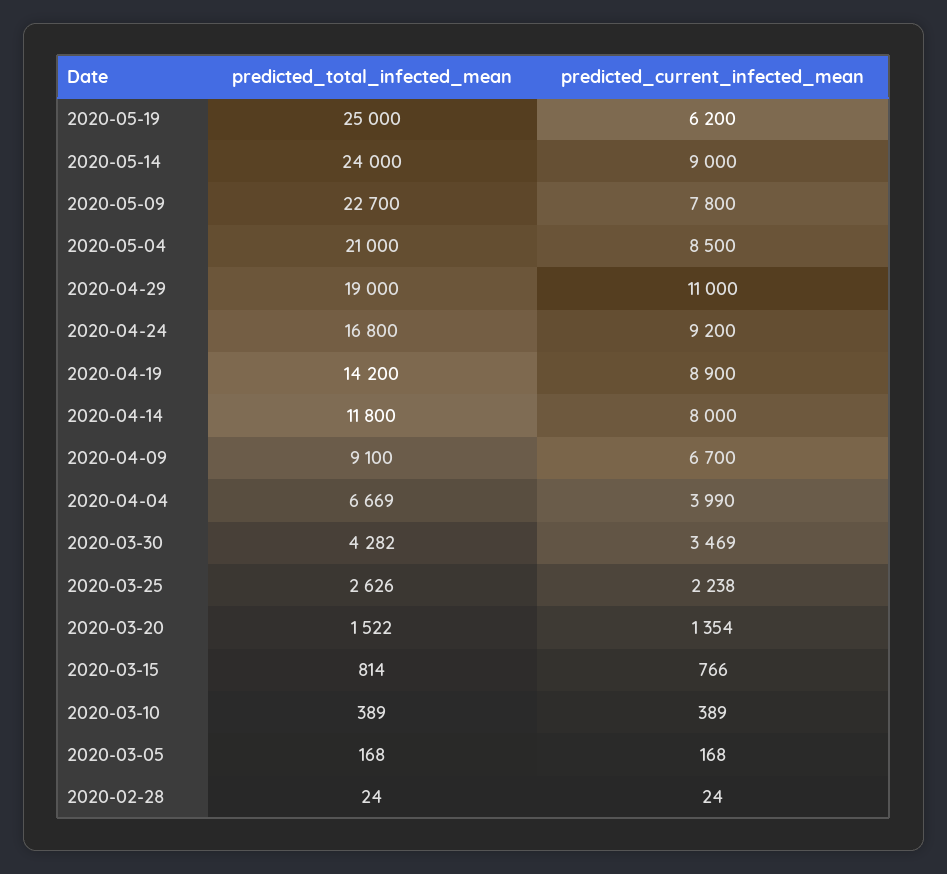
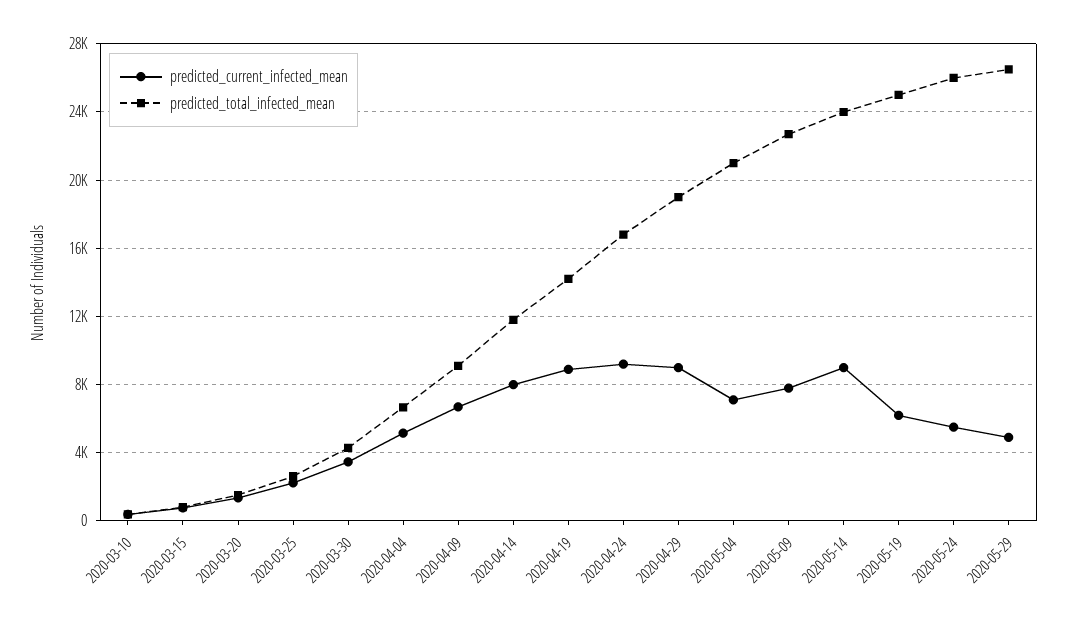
predicted_current_infected_mean, 2020-05-04: 8500 -> 7000
predicted_current_infected_mean, 2020-04-29: 11000 -> 9000
predicted_current_infected_mean, 2020-04-04: 3990 -> 5000
predicted_total_infected_mean, 2020-03-05: 168 -> none
predicted_current_infected_mean, 2020-03-05: 168 -> none
predicted_total_infected_mean, 2020-02-28: 24 -> none
predicted_current_infected_mean, 2020-02-28: 24 -> none
predicted_current_infected_mean, 2020-05-24: none -> 5500
predicted_total_infected_mean, 2020-05-24: none -> 26000
predicted_current_infected_mean, 2020-05-29: none -> 5000
predicted_total_infected_mean, 2020-05-29: none -> 26500

